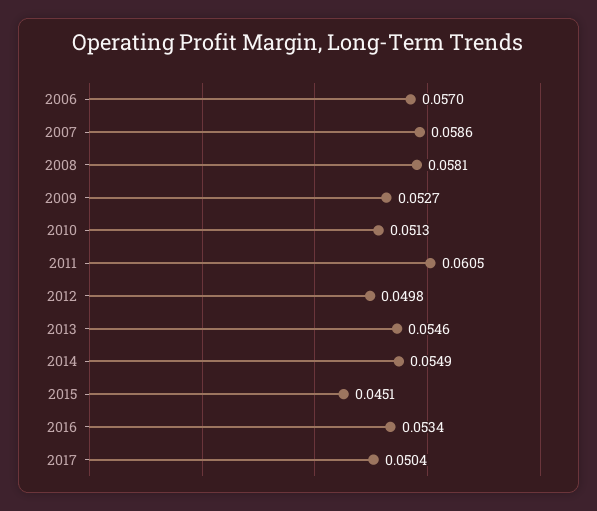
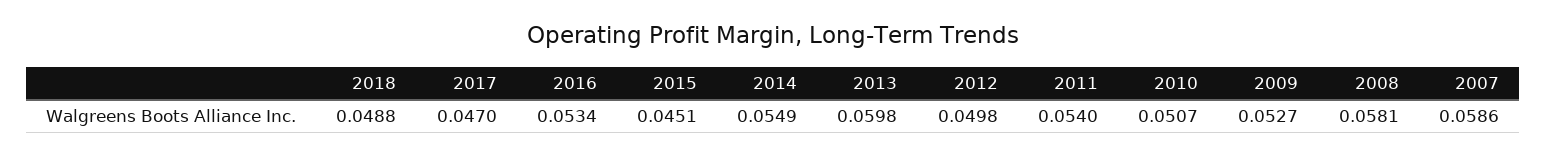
2006: 0.057 -> none
2010: 0.0513 -> 0.0507
2011: 0.0605 -> 0.054
2013: 0.0546 -> 0.0598
2017: 0.0504 -> 0.047
2018: none -> 0.0488

